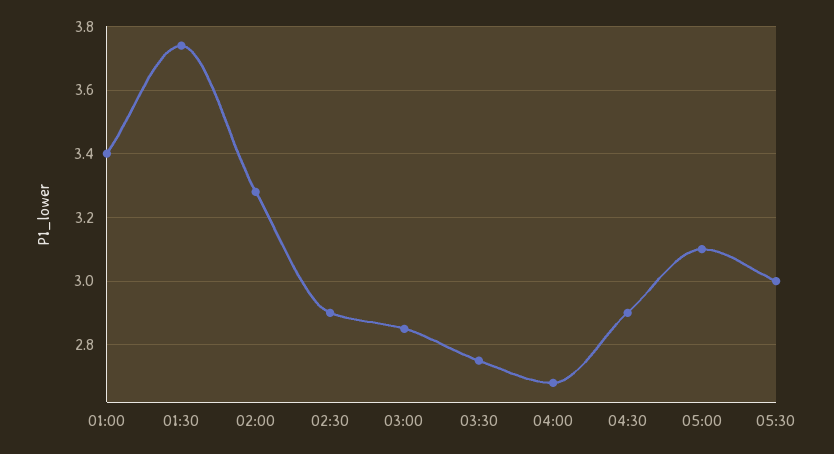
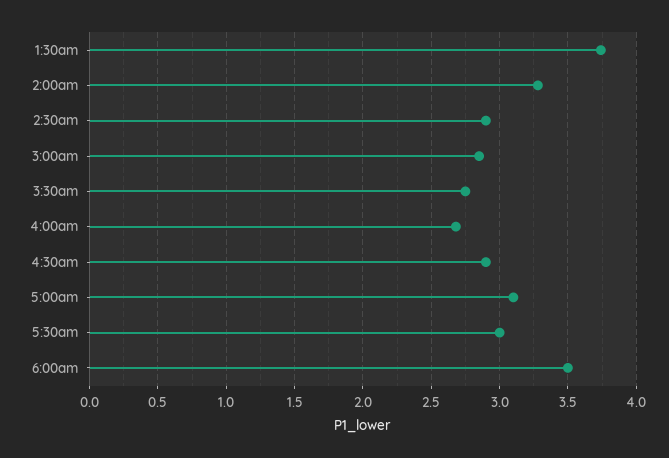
01:00: 3.4 -> none
6:00am: none -> 3.5

